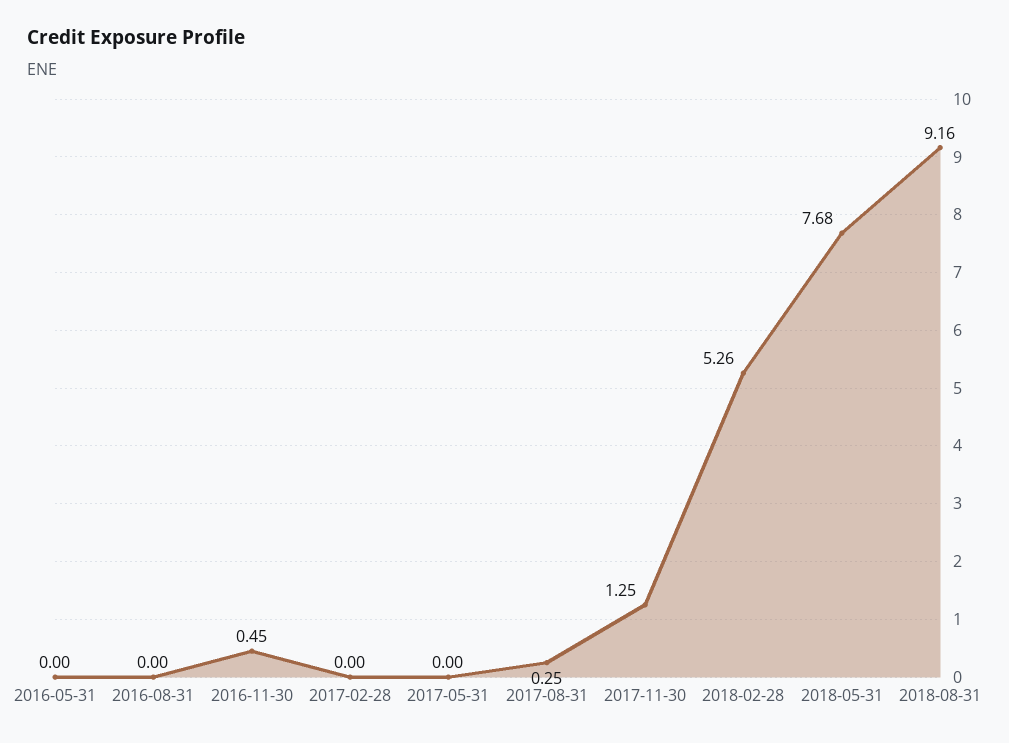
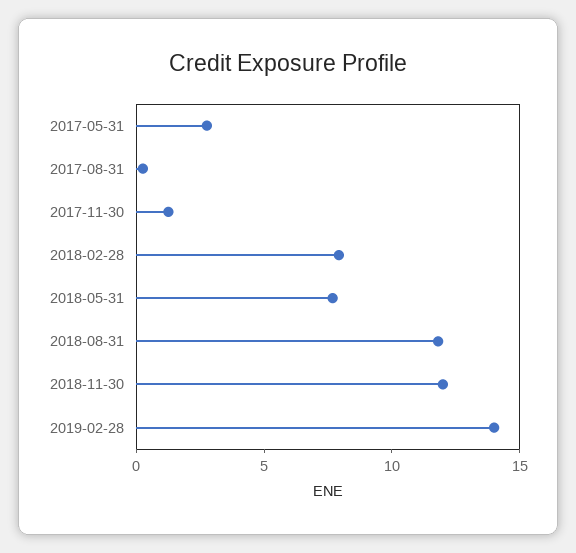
2016-05-31: 0 -> none
2016-08-31: 0 -> none
2016-11-30: 0.45 -> none
2017-02-28: 0 -> none
2017-05-31: 0 -> 3
2018-02-28: 5.26 -> 8
2018-08-31: 9.16 -> 12
2018-11-30: none -> 12
2019-02-28: none -> 14

